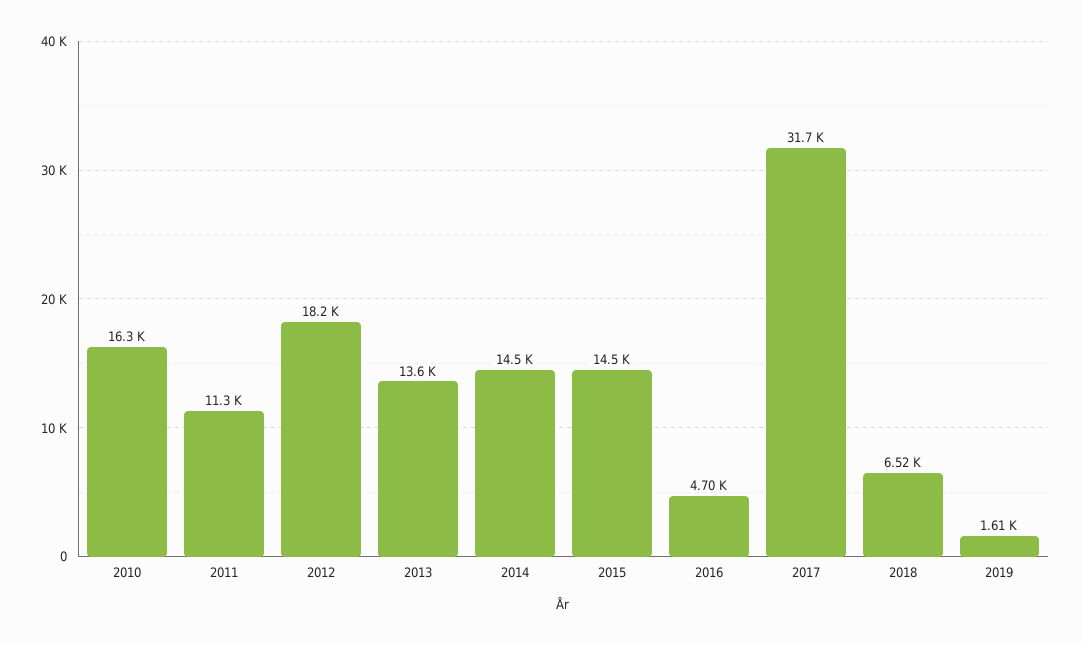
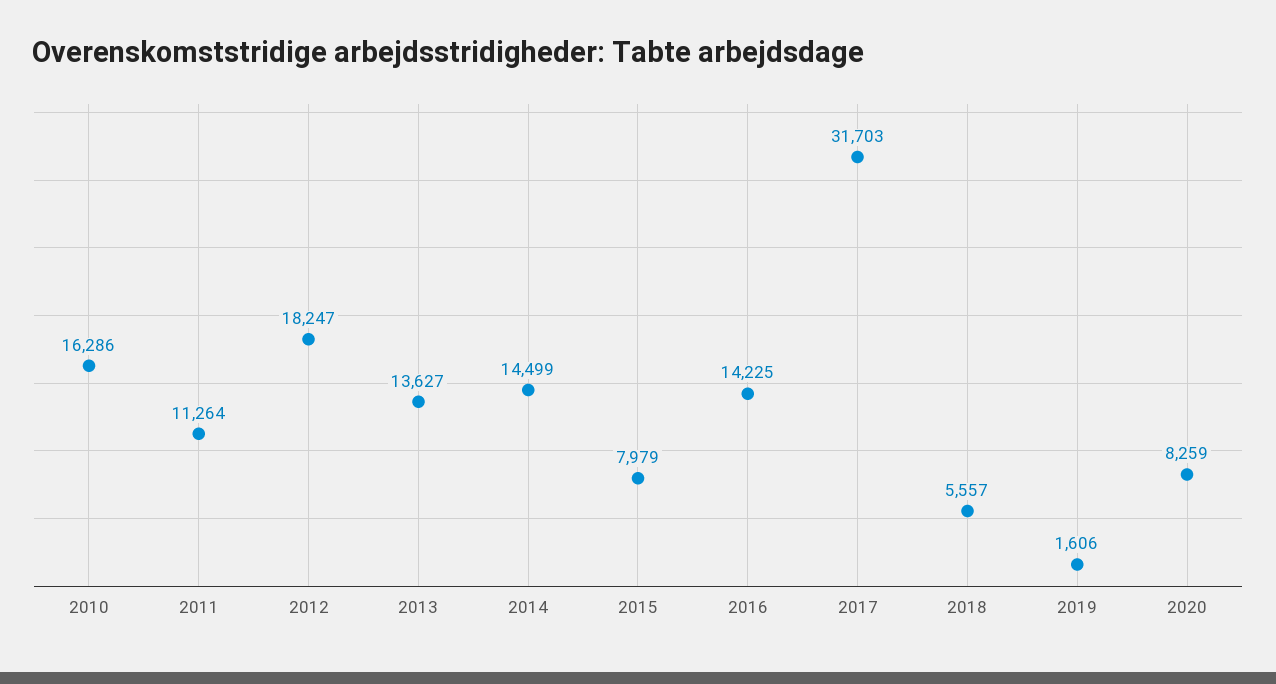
2015: 14500 -> 7979
2016: 4700 -> 14225
2018: 6520 -> 5557
2020: none -> 8259

